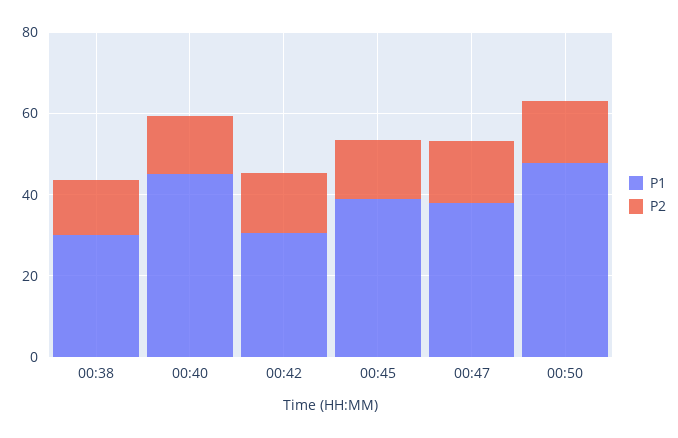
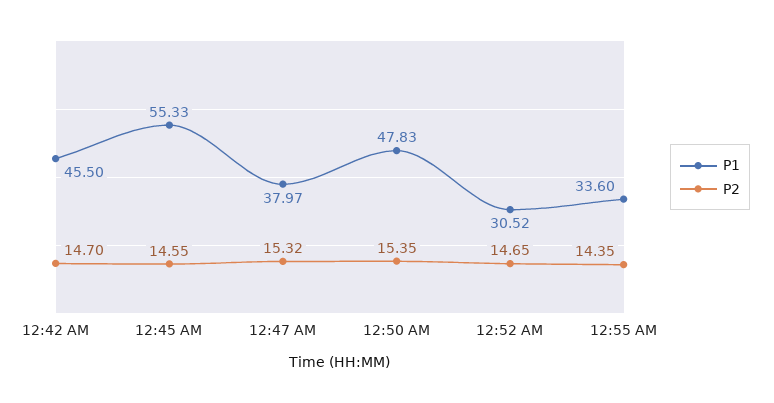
P1, 00:38: 30 -> none
P2, 00:38: 15 -> none
P1, 00:40: 45 -> none
P2, 00:40: 15 -> none
P1, 00:42: 30 -> 45.5
P1, 00:45: 40 -> 55.33
P1, 12:52 AM: none -> 30.52
P2, 12:52 AM: none -> 14.65
P1, 12:55 AM: none -> 33.6
P2, 12:55 AM: none -> 14.35

